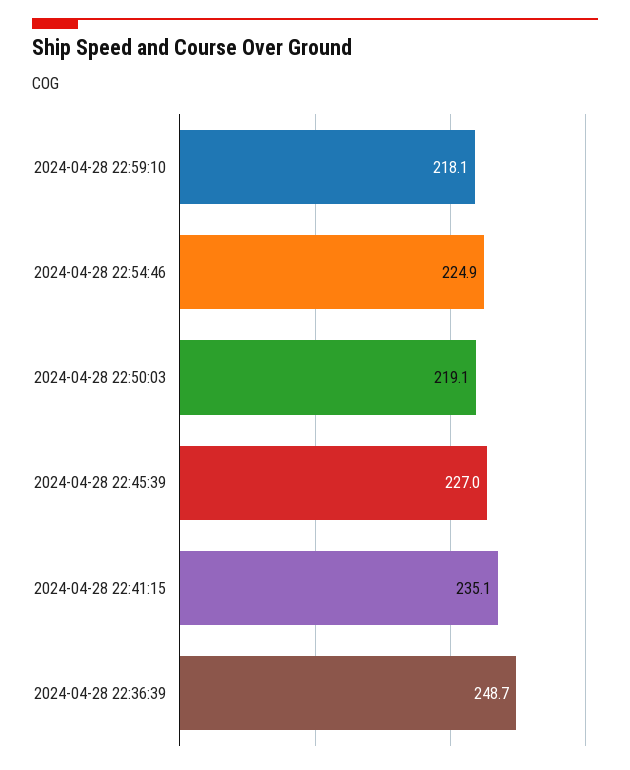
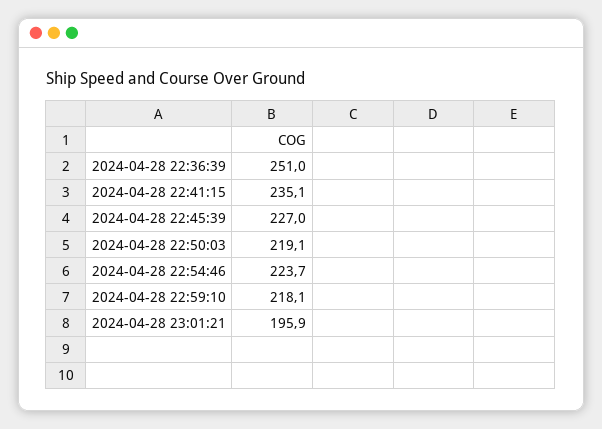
2024-04-28 22:54:46: 224.9 -> 223.7
2024-04-28 22:36:39: 248.7 -> 251
2024-04-28 23:01:21: none -> 195.9

